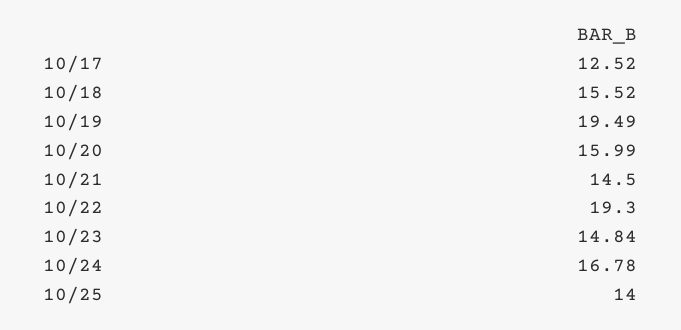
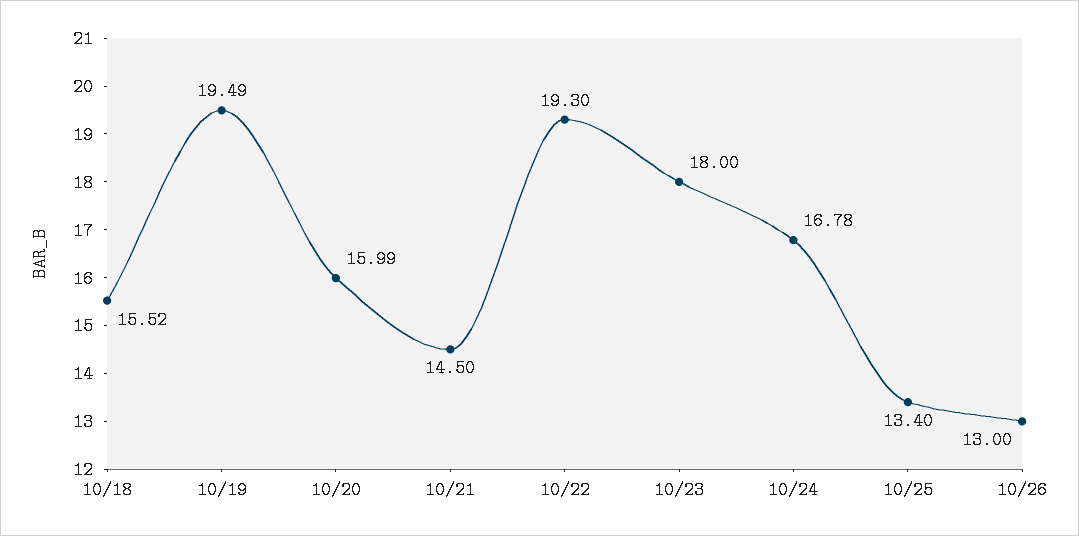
10/17: 12.52 -> none
10/23: 14.84 -> 18
10/25: 14 -> 13.4
10/26: none -> 13

